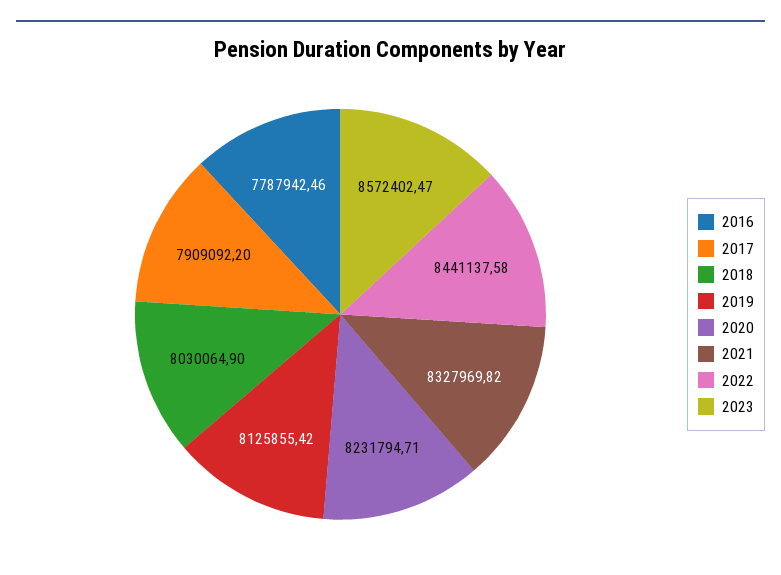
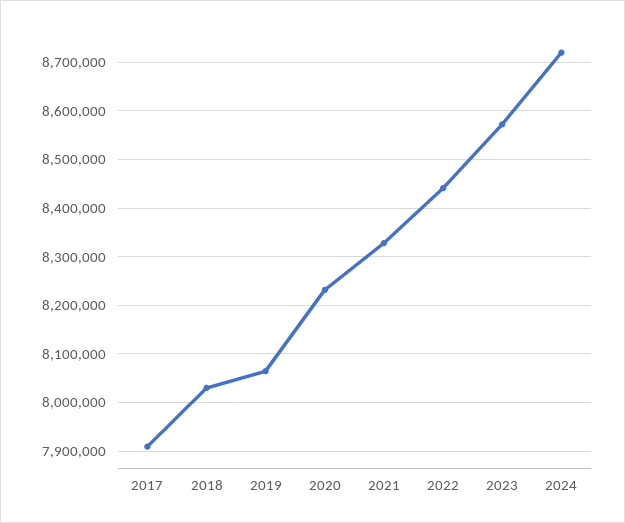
2016: 7787942.46 -> none
2019: 8125855.42 -> 8060000
2024: none -> 8720000

